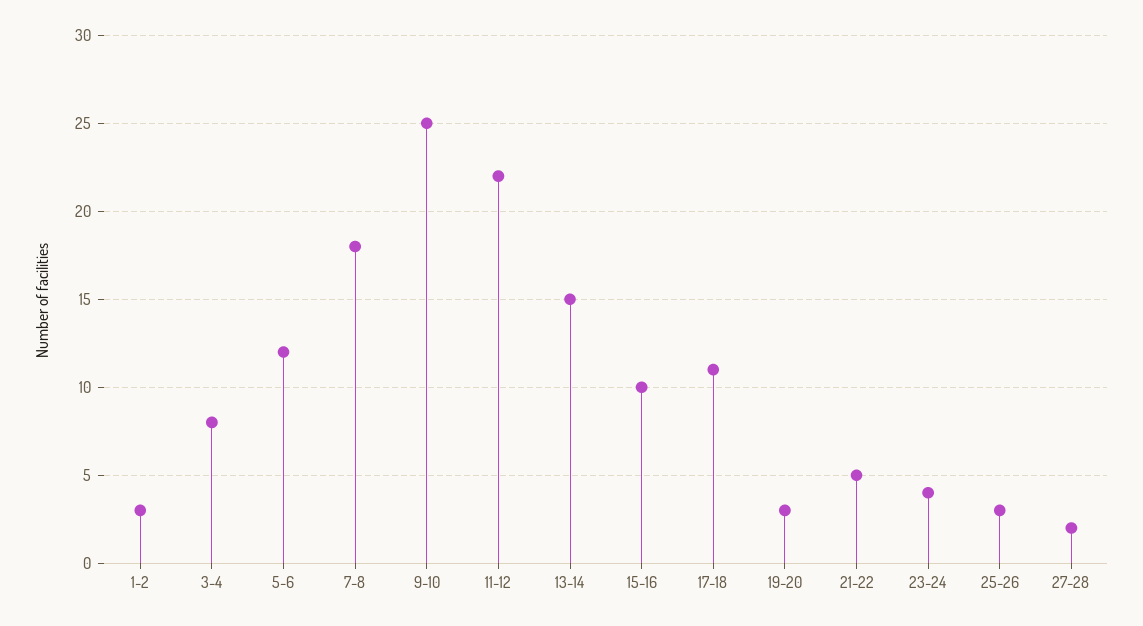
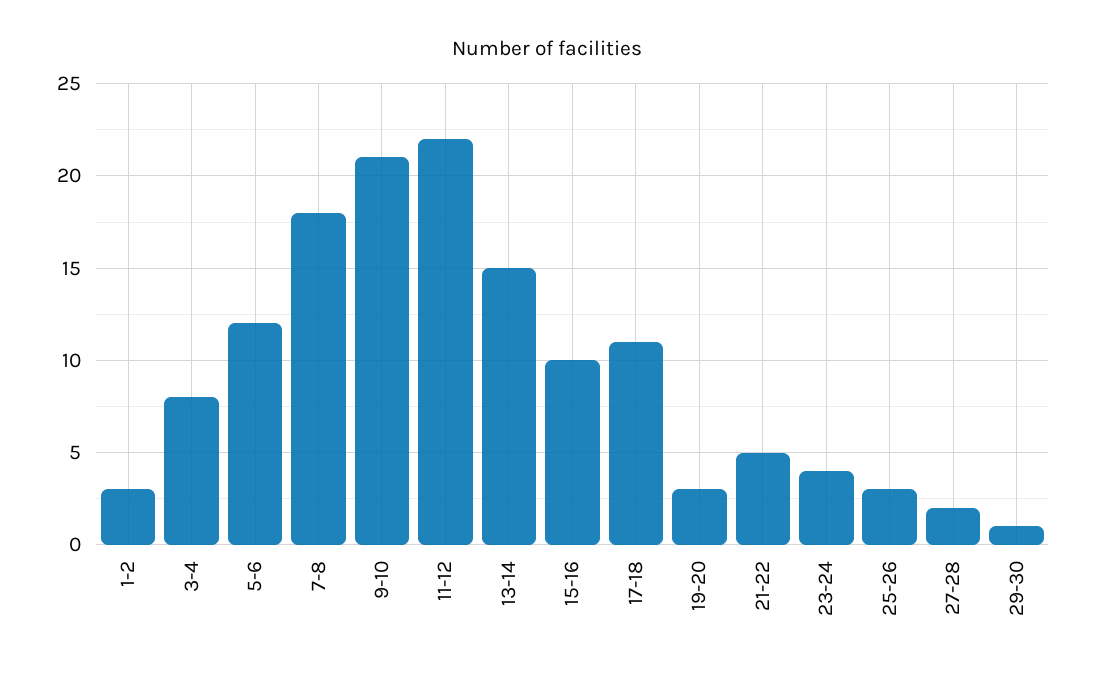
9-10: 25 -> 21
29-30: none -> 1

